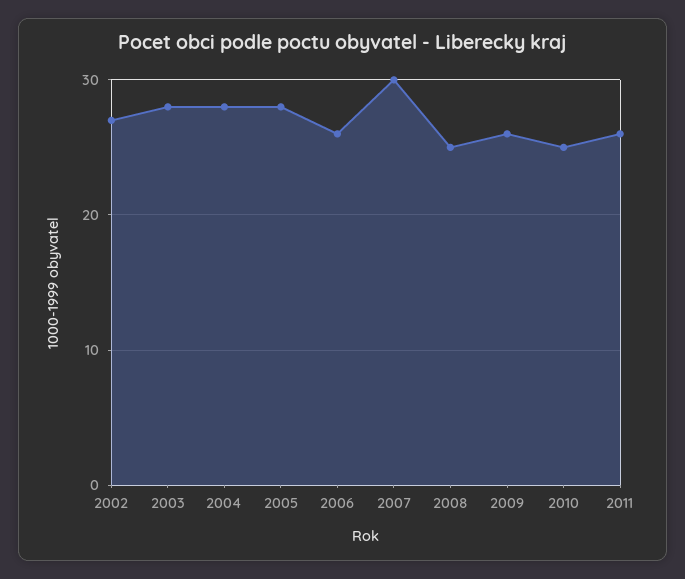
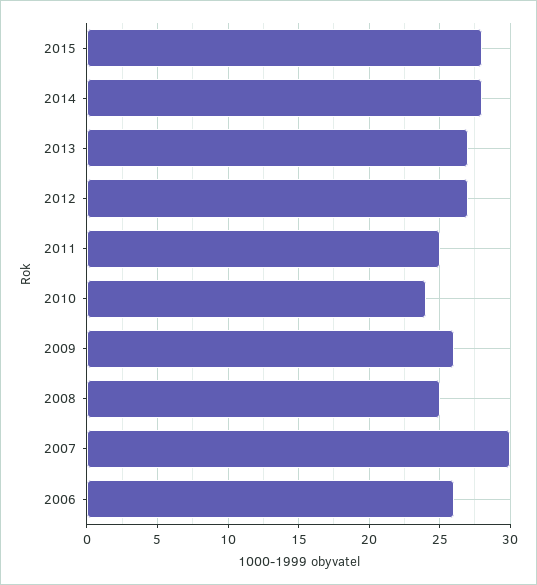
2002: 27 -> none
2003: 28 -> none
2004: 28 -> none
2005: 28 -> none
2010: 25 -> 24
2011: 26 -> 25
2015: none -> 28
2014: none -> 28
2013: none -> 27
2012: none -> 27

